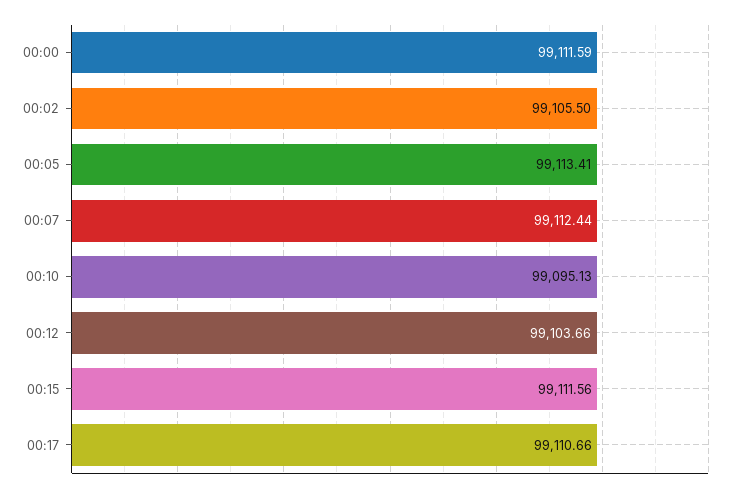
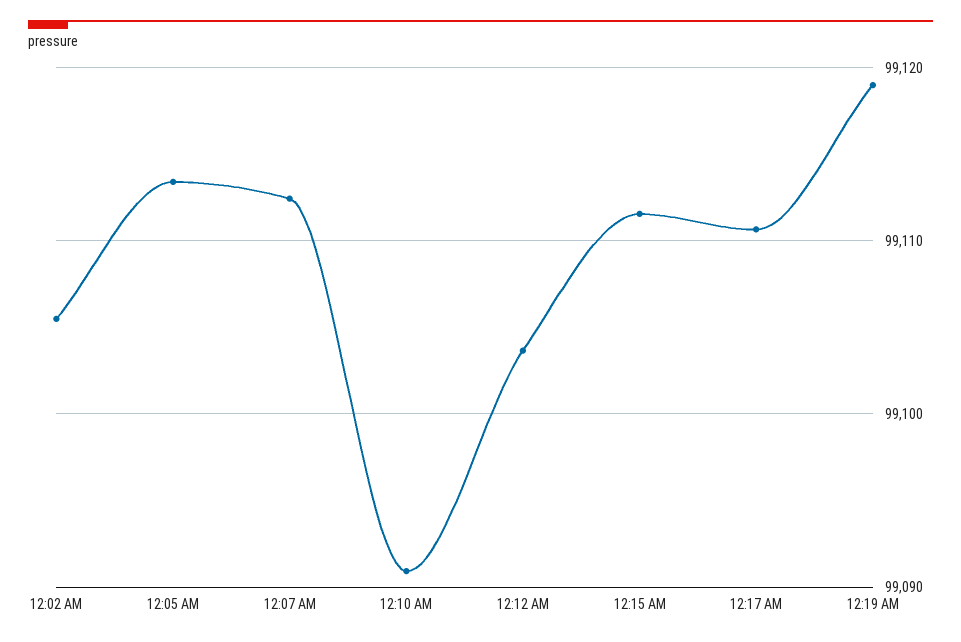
00:00: 99111.59 -> none
00:10: 99095.13 -> 99091
12:19 AM: none -> 99119

